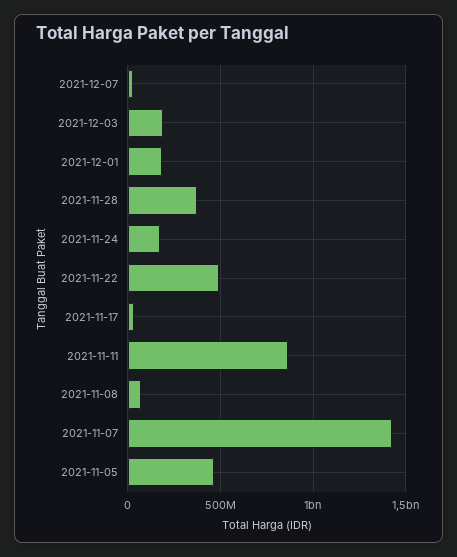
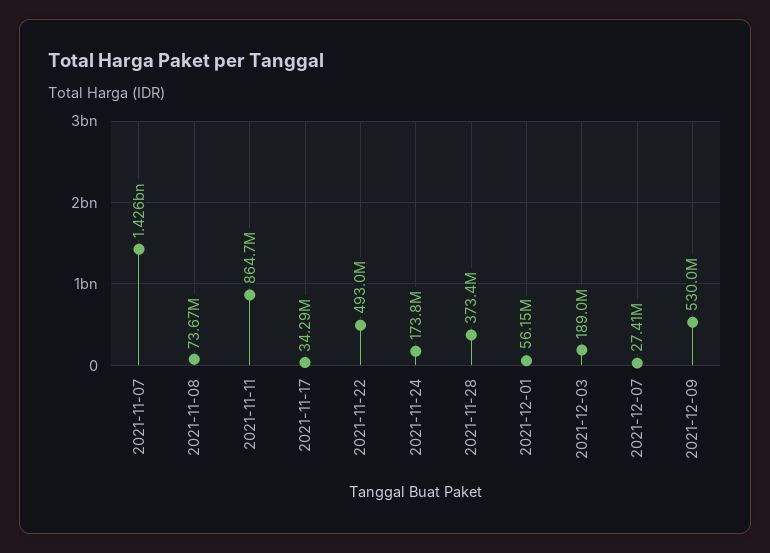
2021-12-01: 200000000 -> 56150000
2021-11-05: 450000000 -> none
2021-12-09: none -> 530000000

